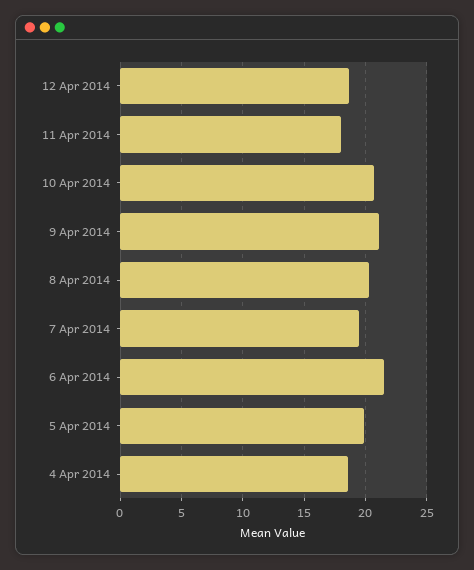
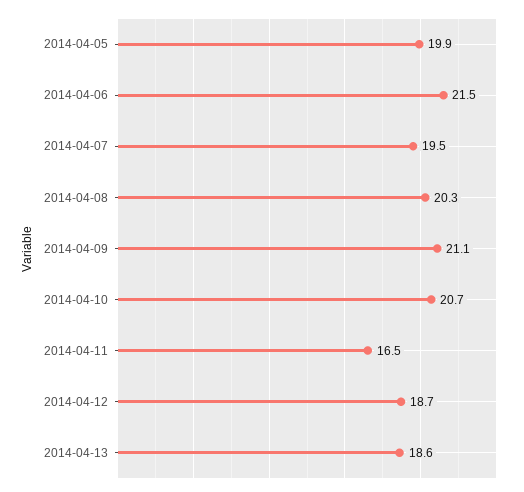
11 Apr 2014: 18 -> 16.5
4 Apr 2014: 18.5 -> none
2014-04-13: none -> 18.6

